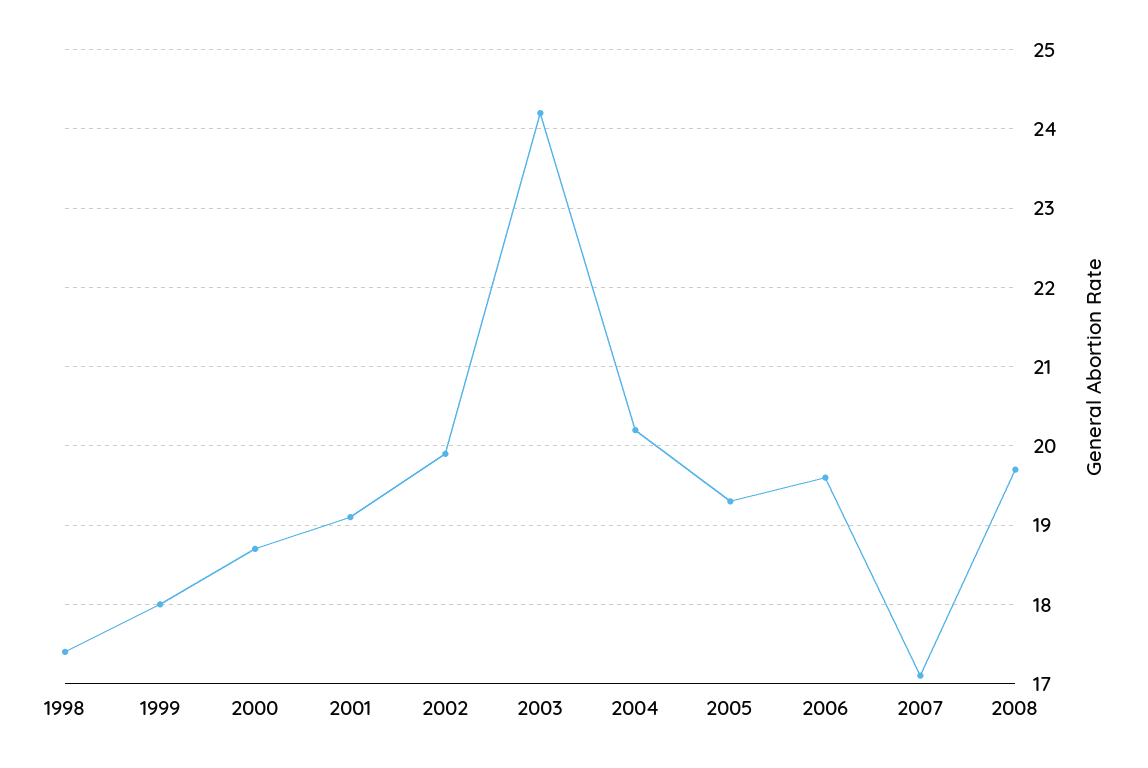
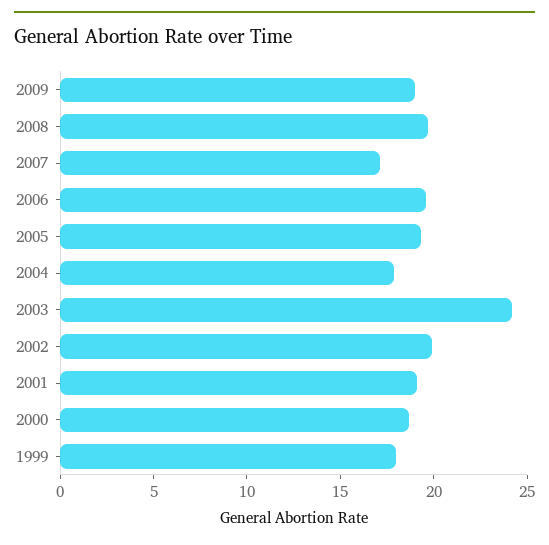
1998: 17.4 -> none
2004: 20.2 -> 18
2009: none -> 19

